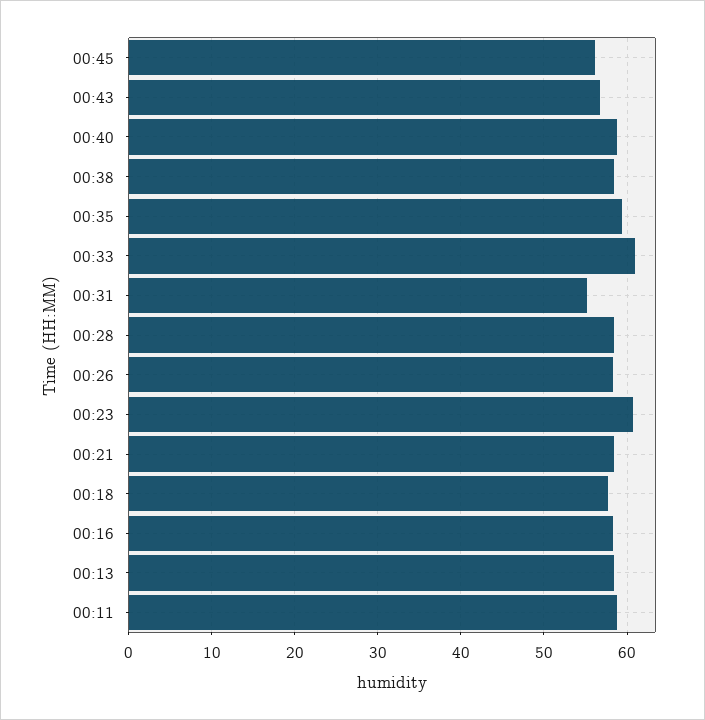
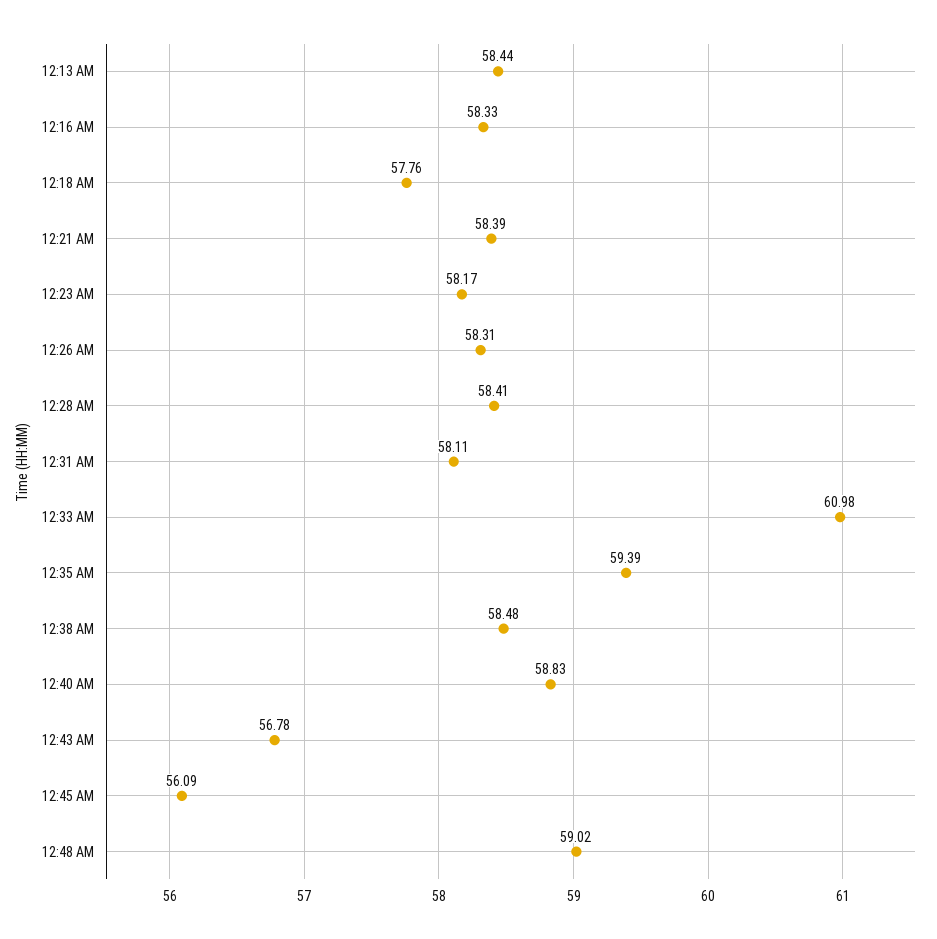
00:31: 55 -> 58.11
00:23: 61 -> 58.17
00:11: 59 -> none
12:48 AM: none -> 59.02

